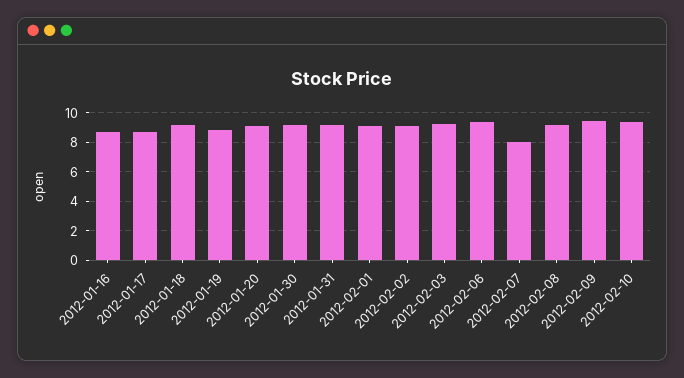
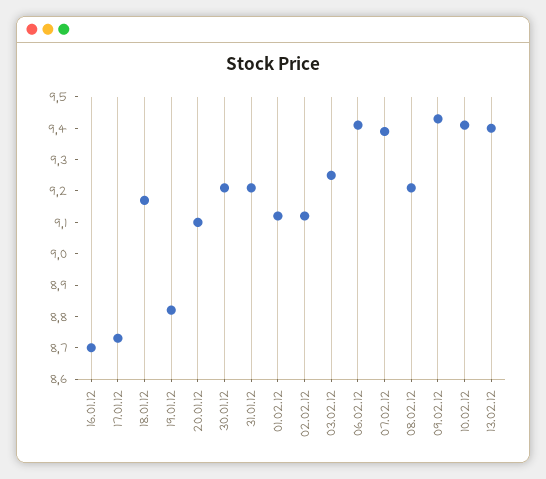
2012-02-07: 8 -> 9.4
13.02.12: none -> 9.4

